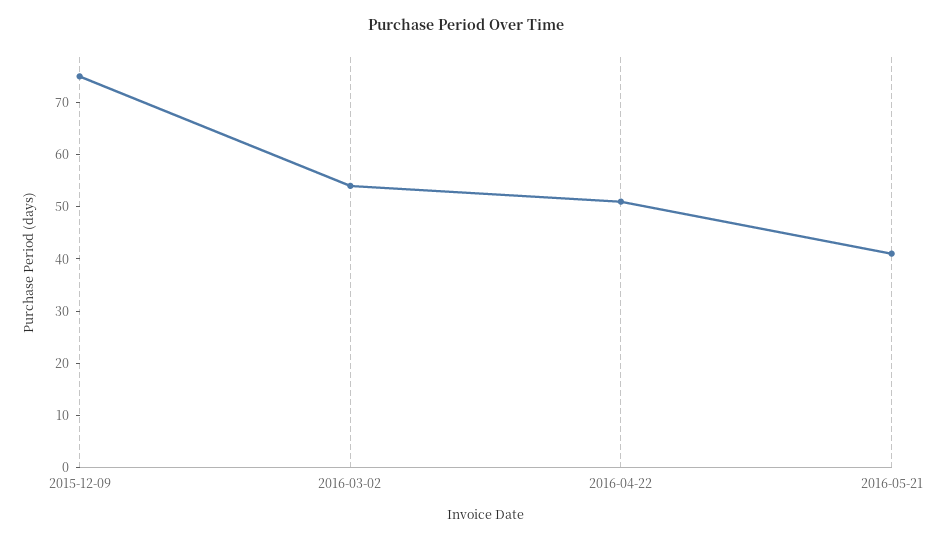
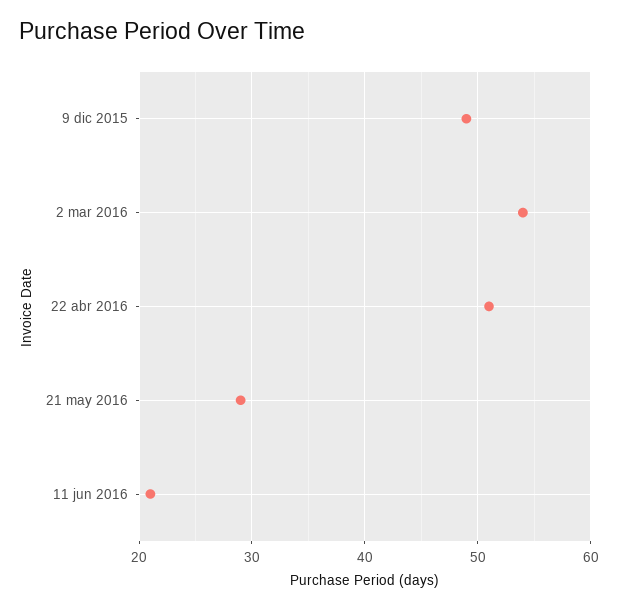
2015-12-09: 75 -> 49
2016-05-21: 40 -> 29
11 jun 2016: none -> 21

